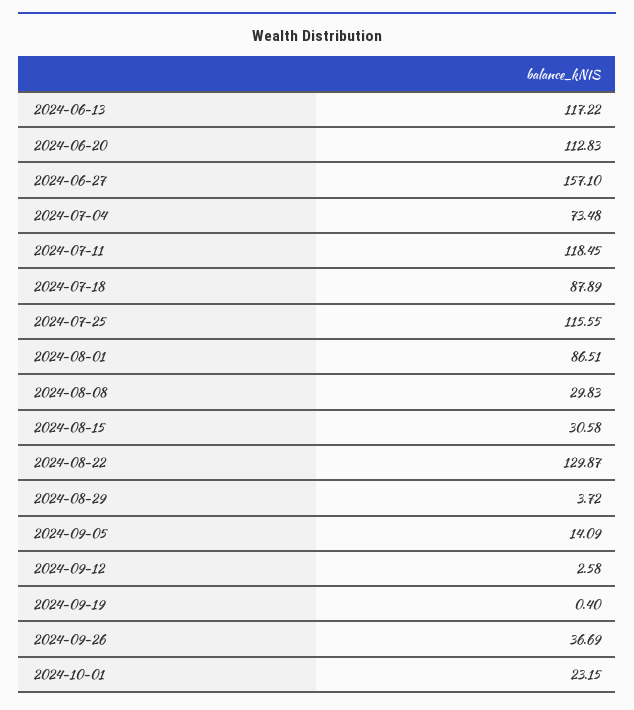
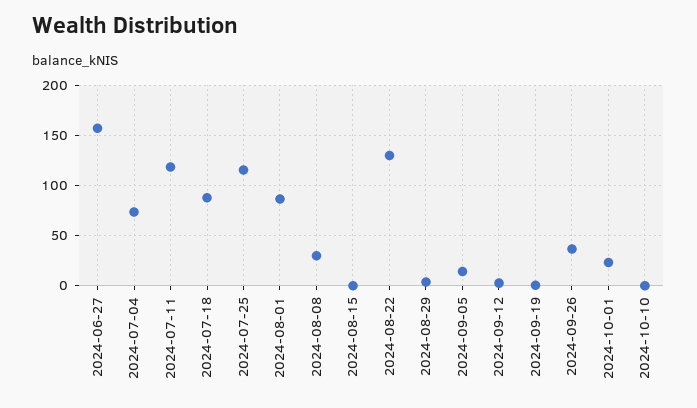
2024-06-13: 117.22 -> none
2024-06-20: 112.83 -> none
2024-08-15: 30.58 -> 0
2024-10-10: none -> 0

